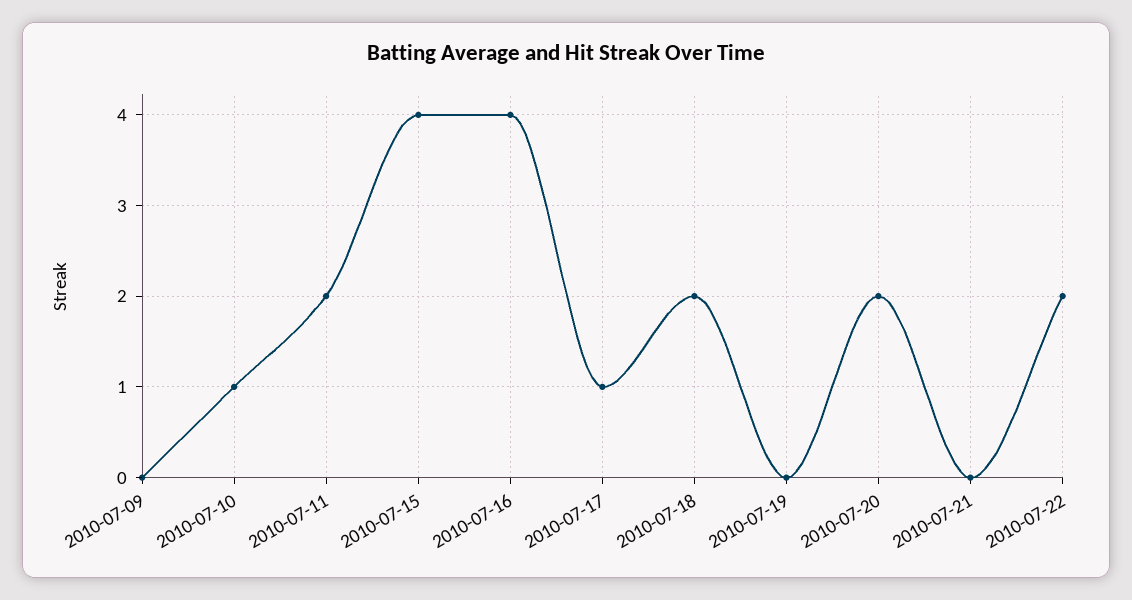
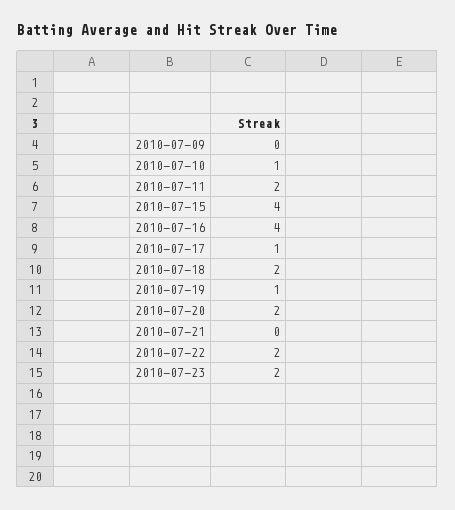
2010-07-19: 0 -> 1
2010-07-23: none -> 2

